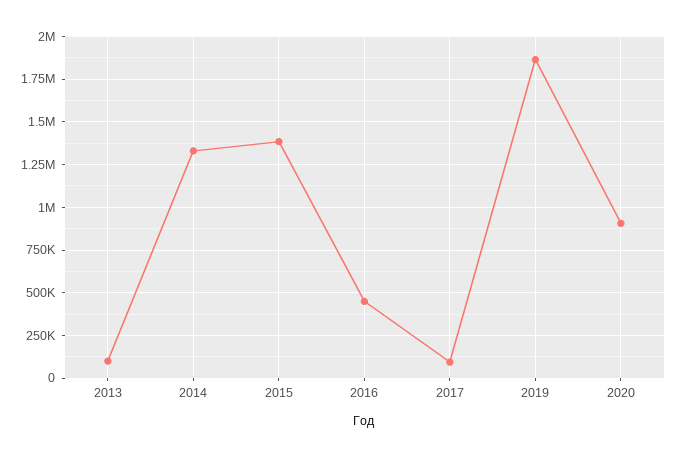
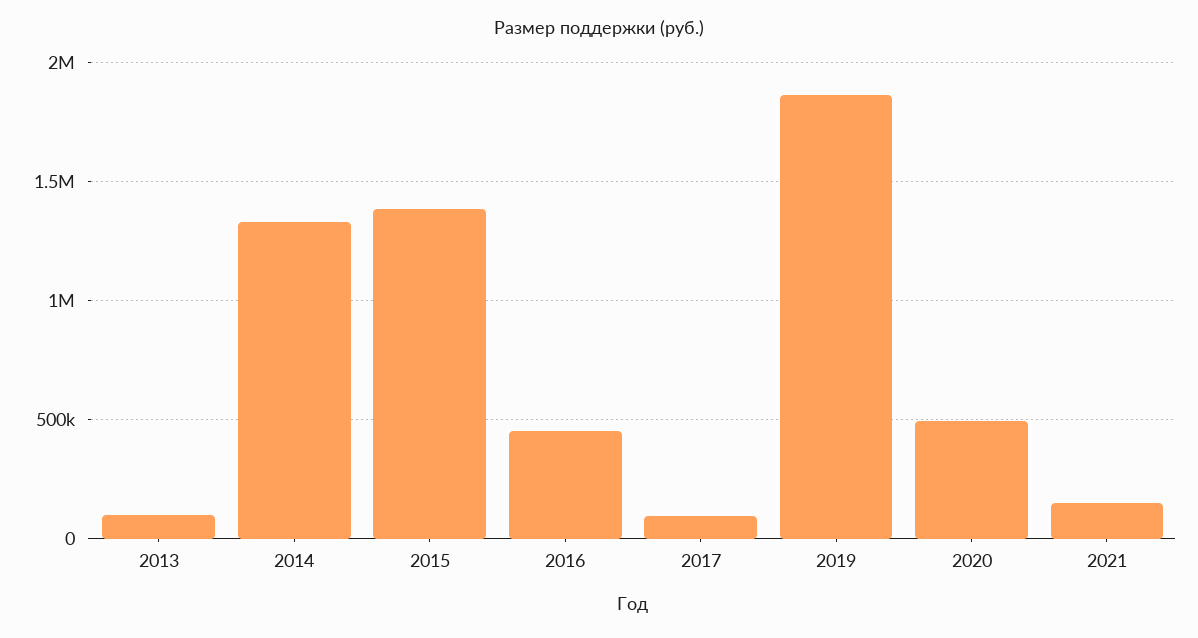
2020: 900000 -> 500000
2021: none -> 150000

